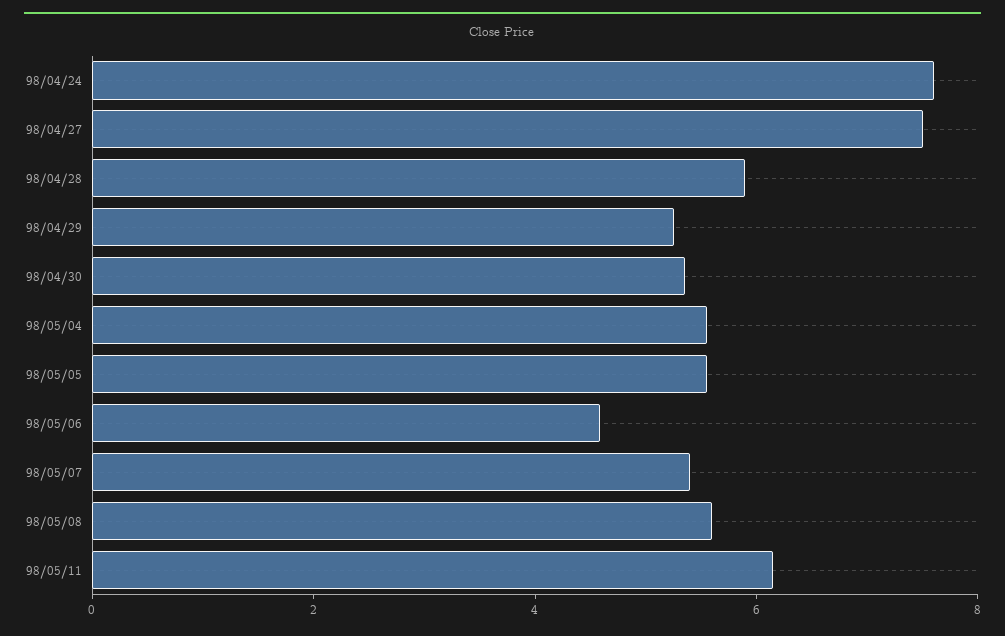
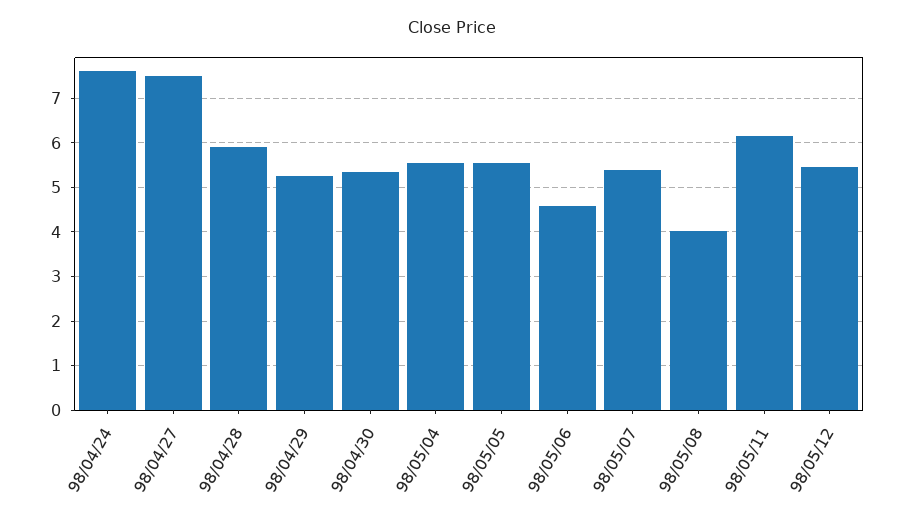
98/05/08: 5.5 -> 4
98/05/12: none -> 5.4

